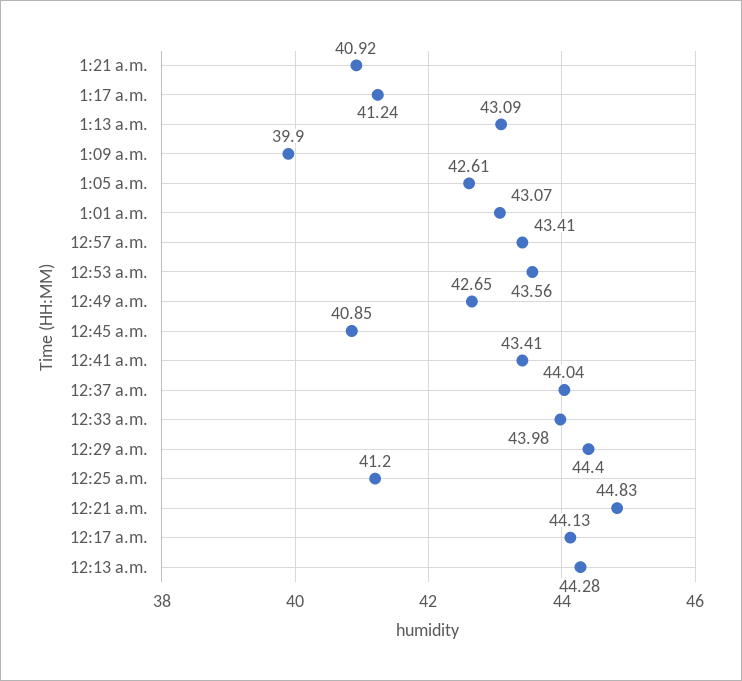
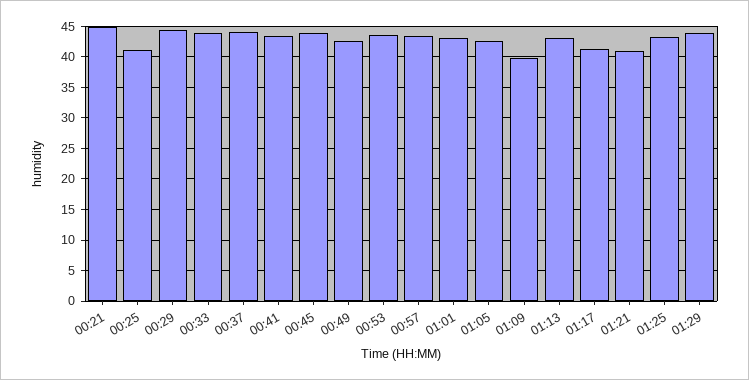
12:45 a.m.: 40.85 -> 44
12:17 a.m.: 44.13 -> none
12:13 a.m.: 44.28 -> none
01:25: none -> 43
01:29: none -> 44

